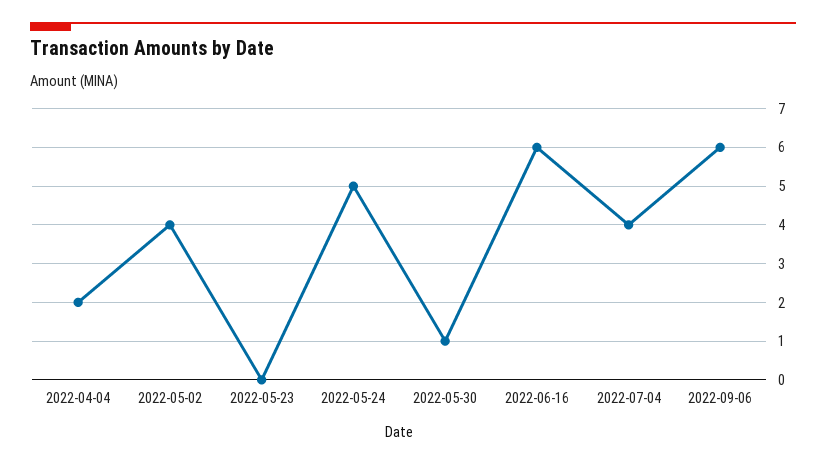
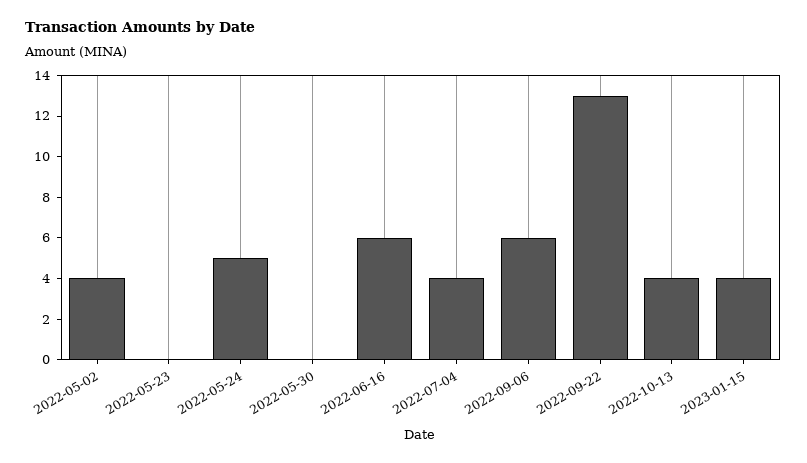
2022-04-04: 2 -> none
2022-05-30: 1 -> 0
2022-09-22: none -> 13
2022-10-13: none -> 4
2023-01-15: none -> 4

